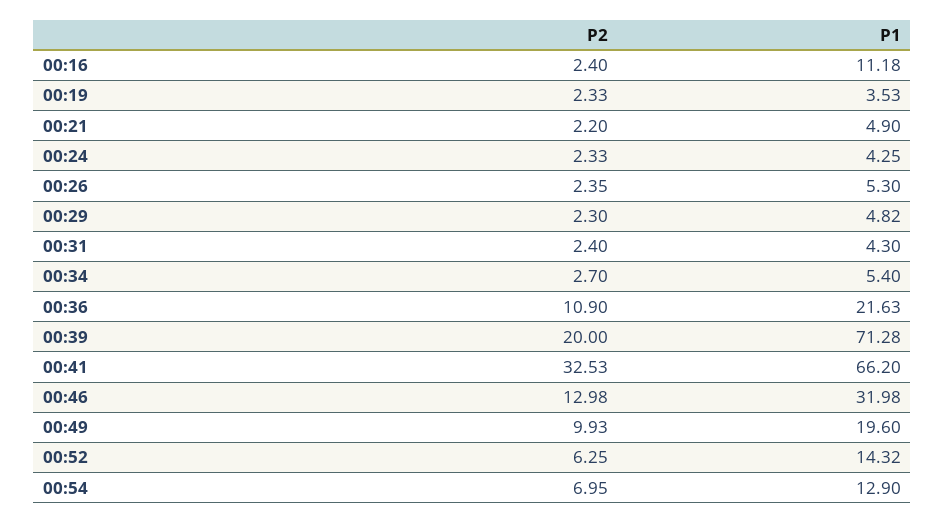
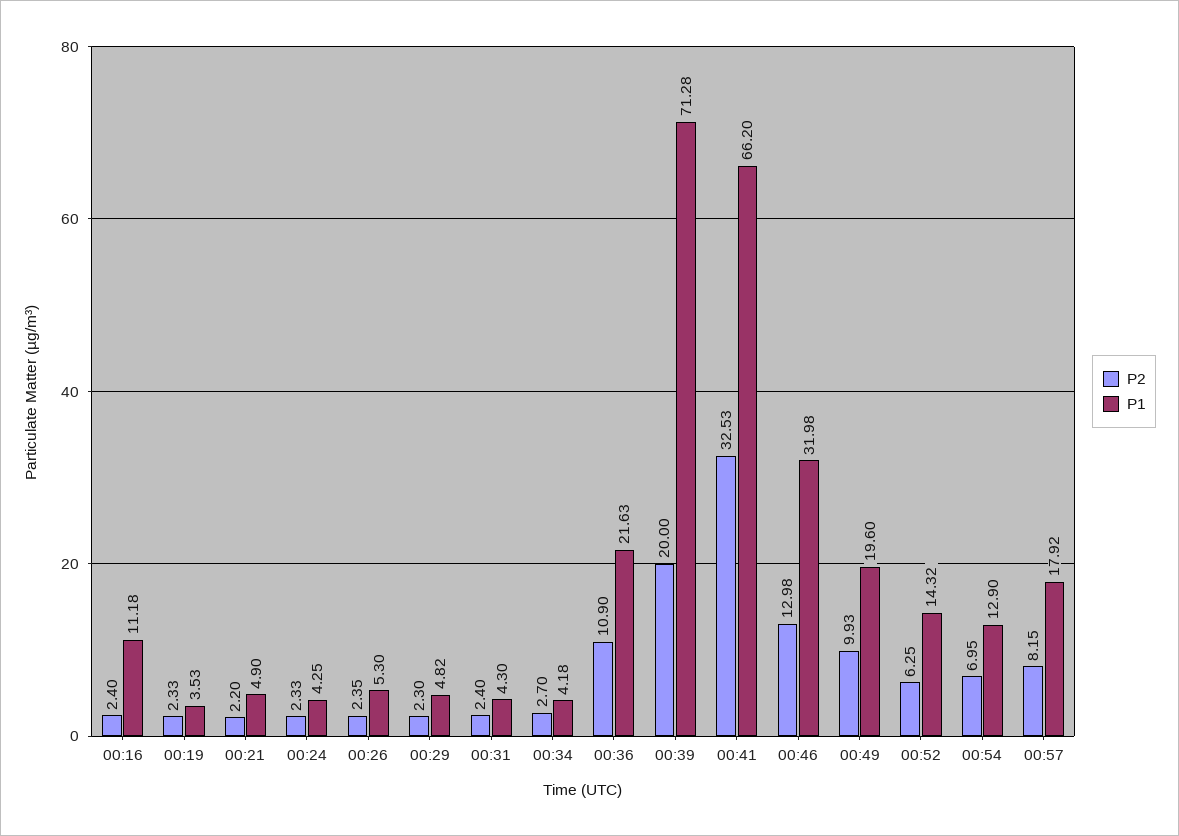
P1, 00:34: 5.4 -> 4.18
P2, 00:57: none -> 8.15
P1, 00:57: none -> 17.92

